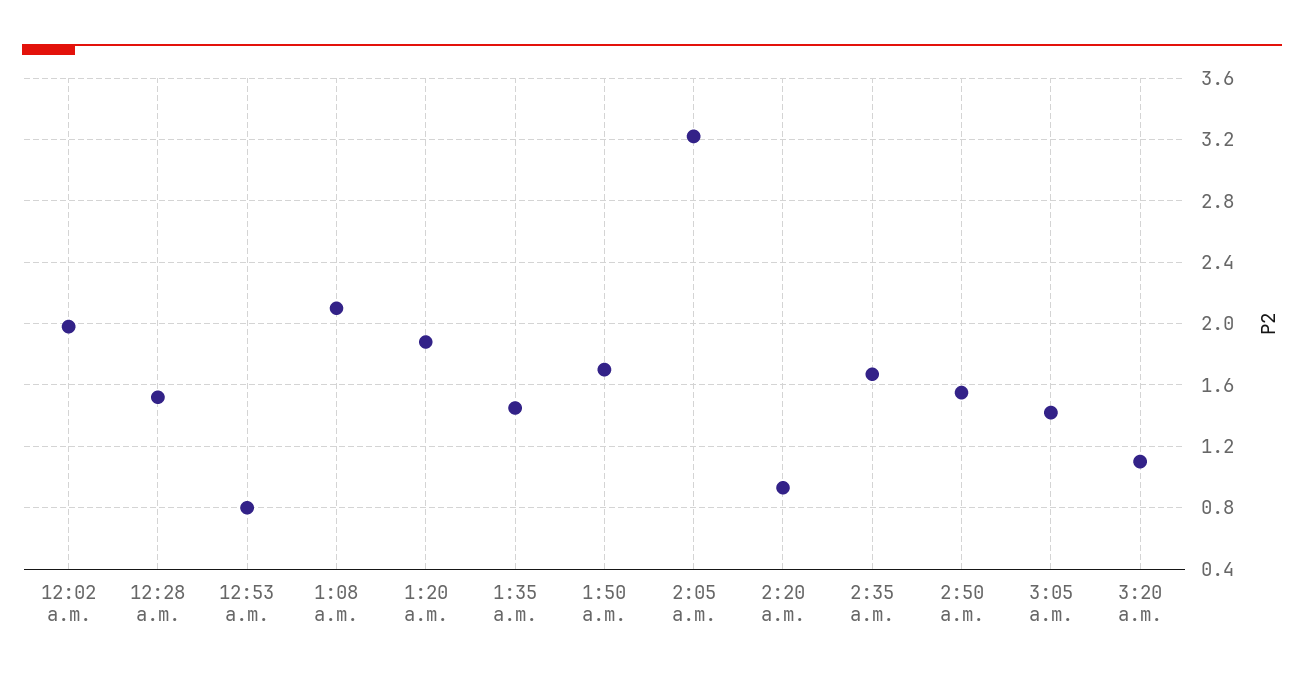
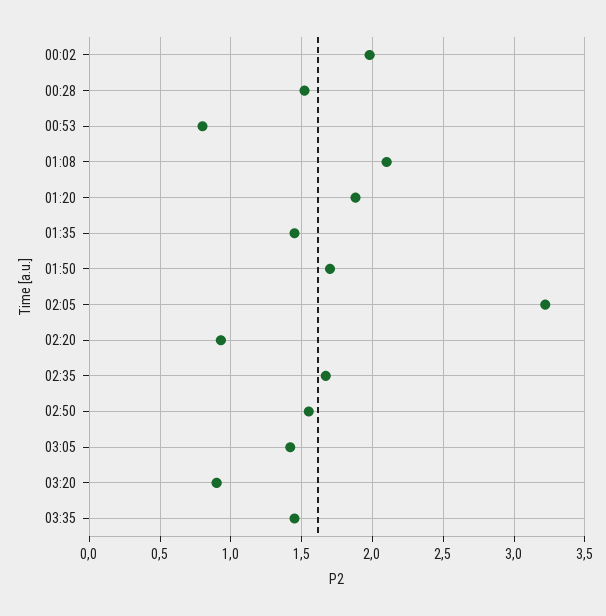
3:20 a.m.: 1.1 -> 0.9
03:35: none -> 1.45

